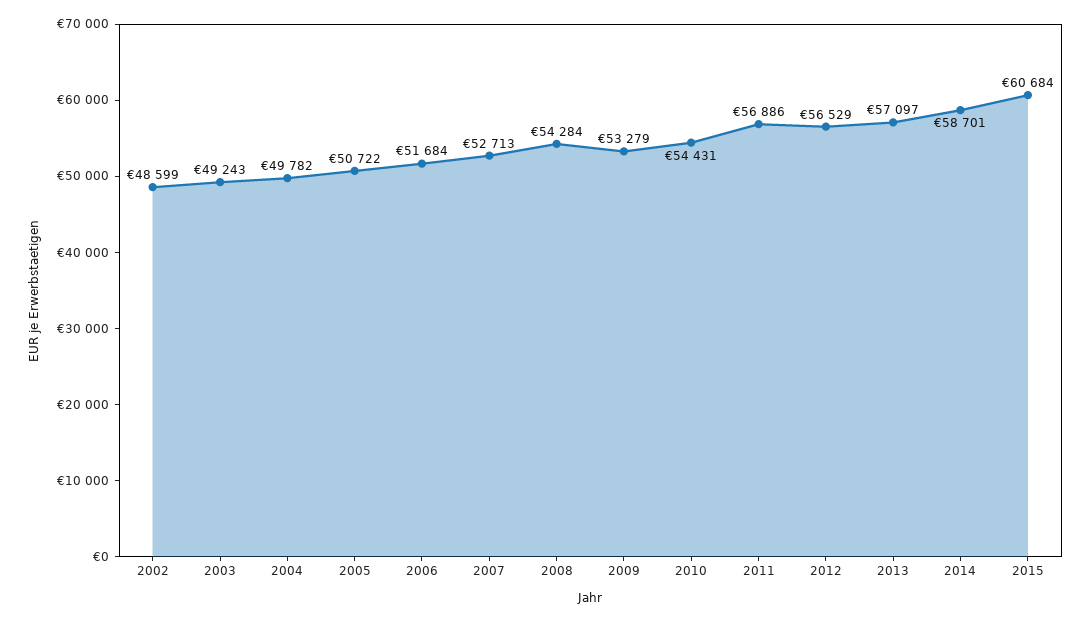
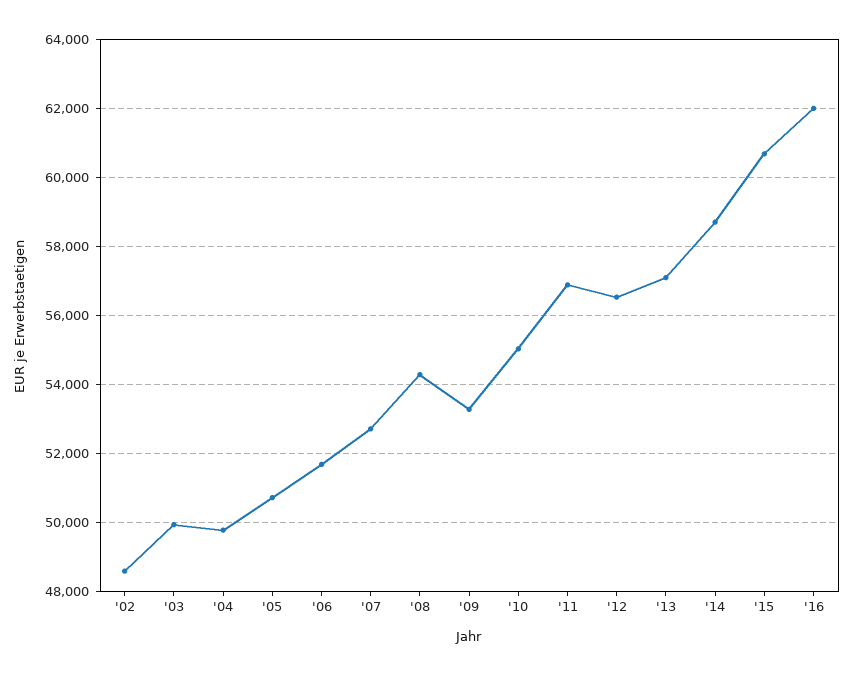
2003: 49243 -> 50000
2010: 54431 -> 55000
'16: none -> 62000

